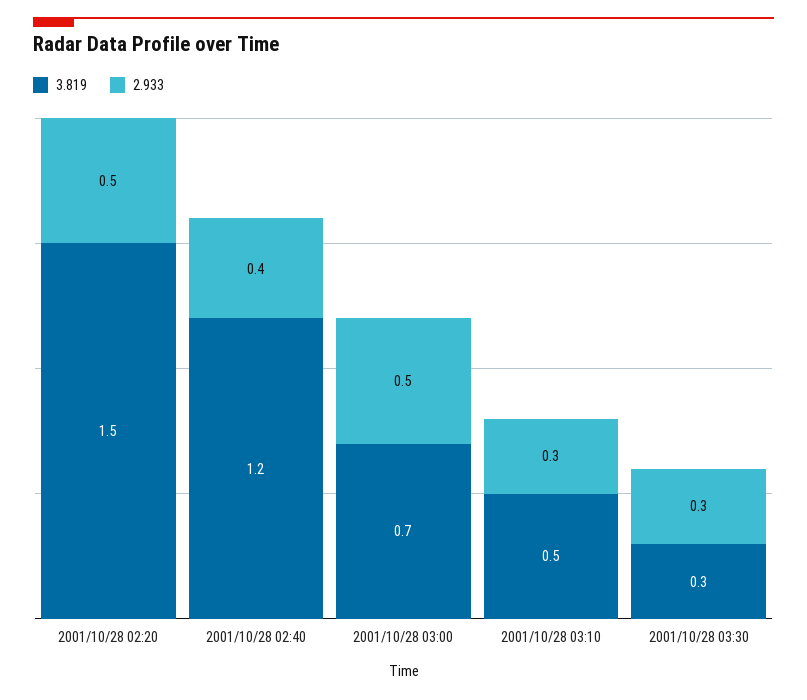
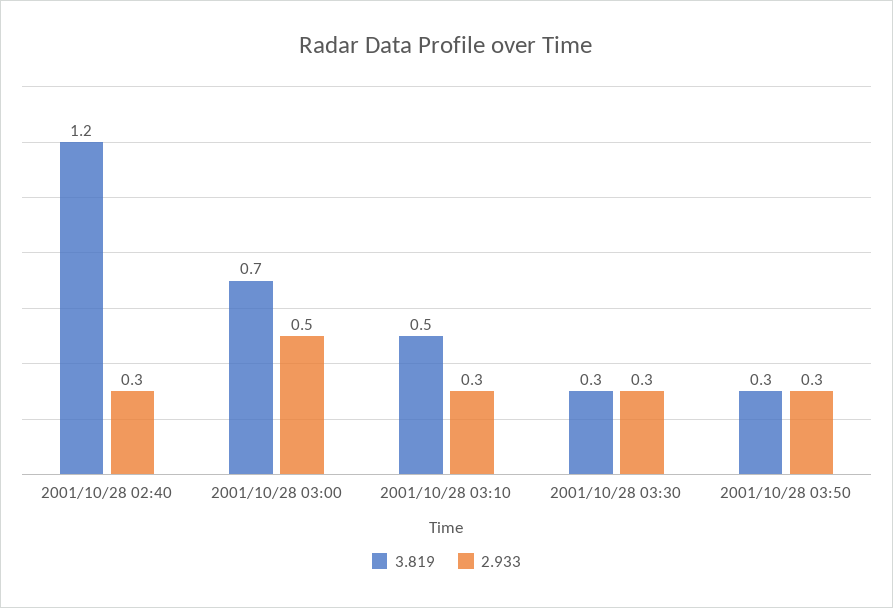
3.819, 2001/10/28 02:20: 1.5 -> none
2.933, 2001/10/28 02:20: 0.5 -> none
2.933, 2001/10/28 02:40: 0.4 -> 0.3
3.819, 2001/10/28 03:50: none -> 0.3
2.933, 2001/10/28 03:50: none -> 0.3

